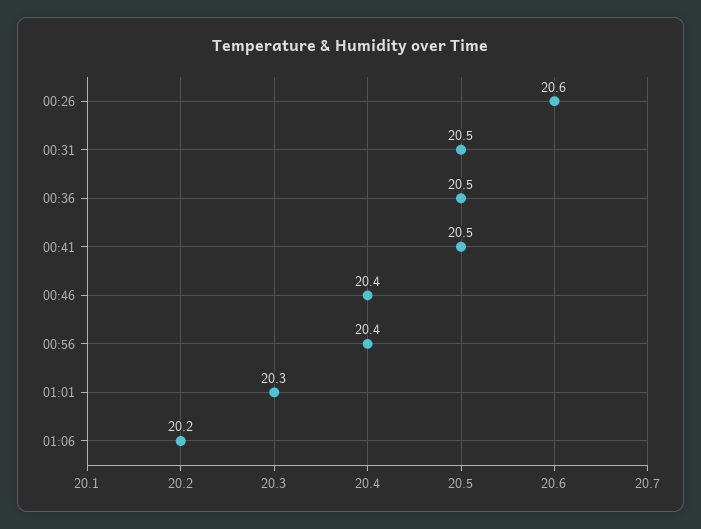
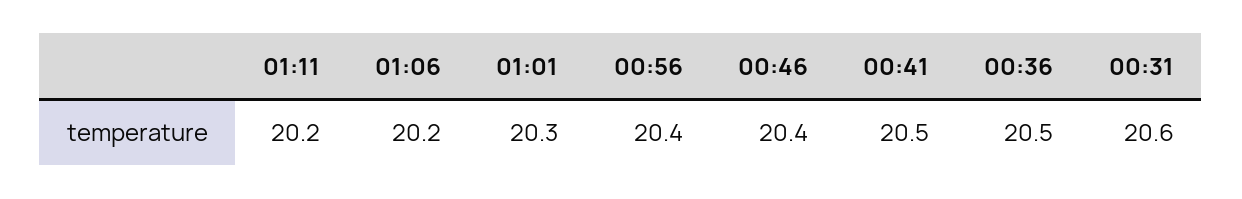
00:26: 20.6 -> none
00:31: 20.5 -> 20.6
01:11: none -> 20.2

